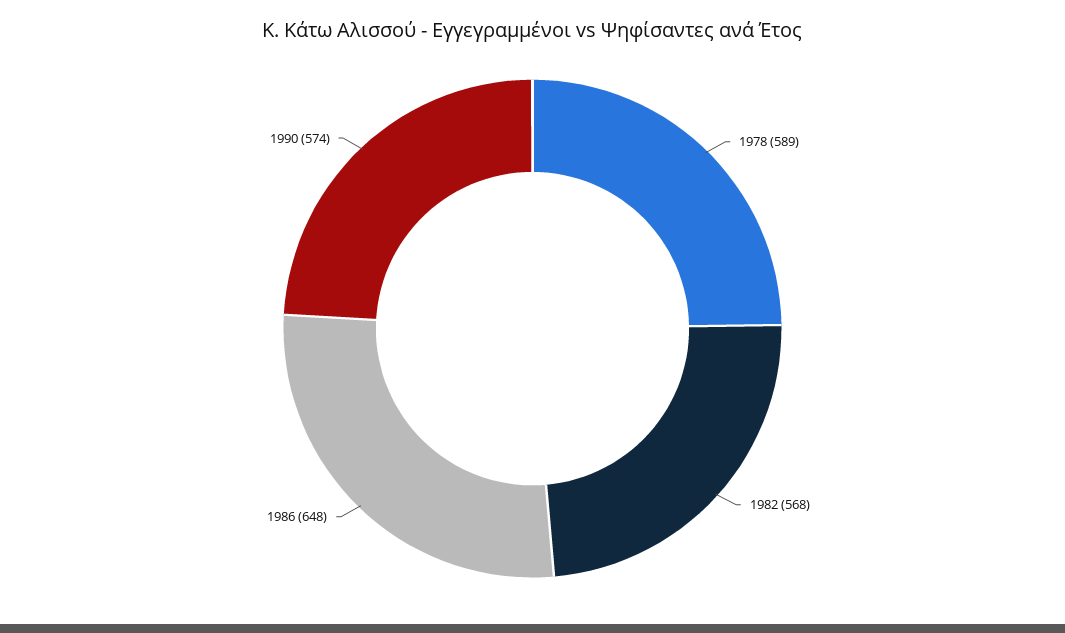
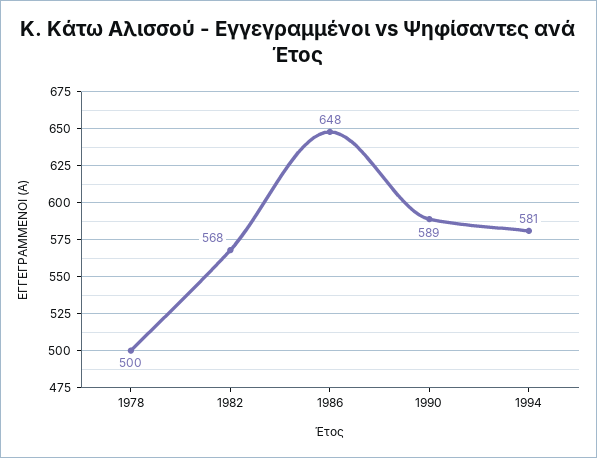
1978: 589 -> 500
1990: 574 -> 589
1994: none -> 581

